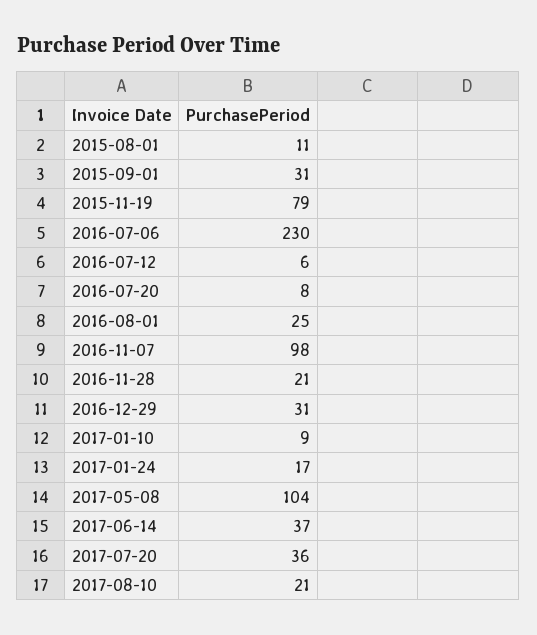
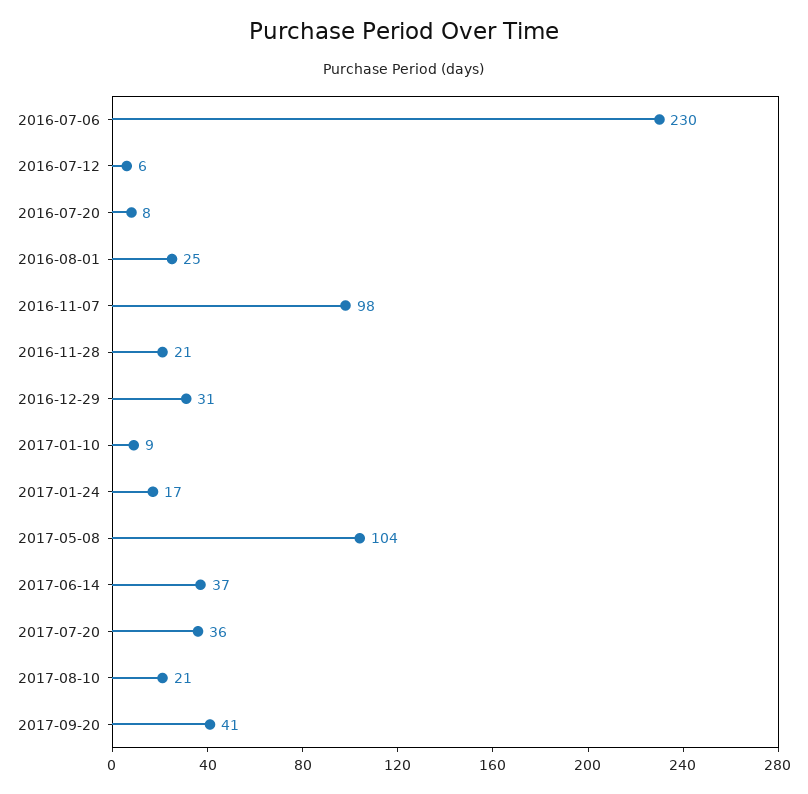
2015-08-01: 11 -> none
2015-09-01: 31 -> none
2015-11-19: 79 -> none
2017-09-20: none -> 41

